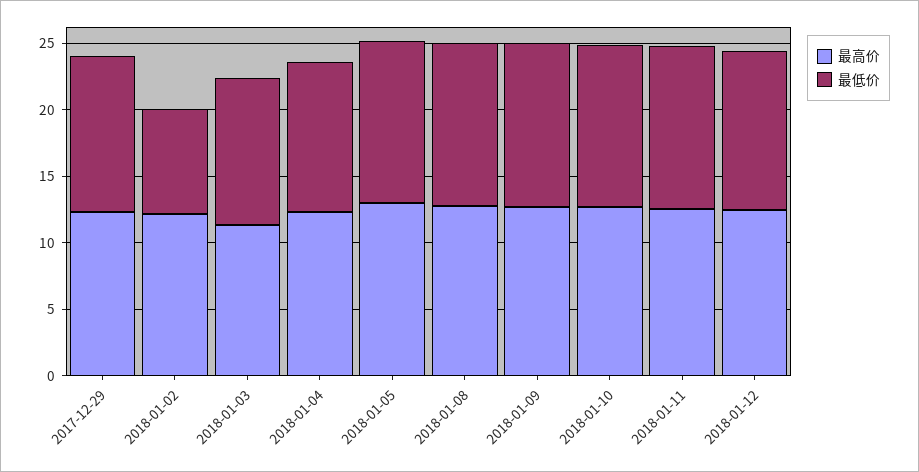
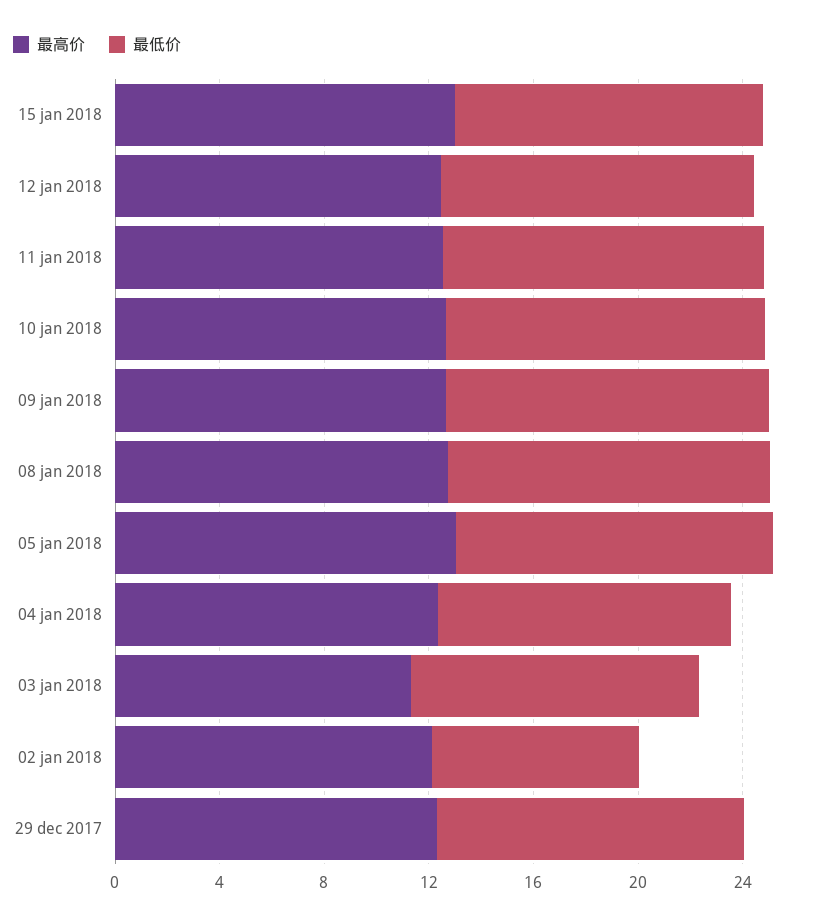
最高价, 15 jan 2018: none -> 13
最低价, 15 jan 2018: none -> 12

